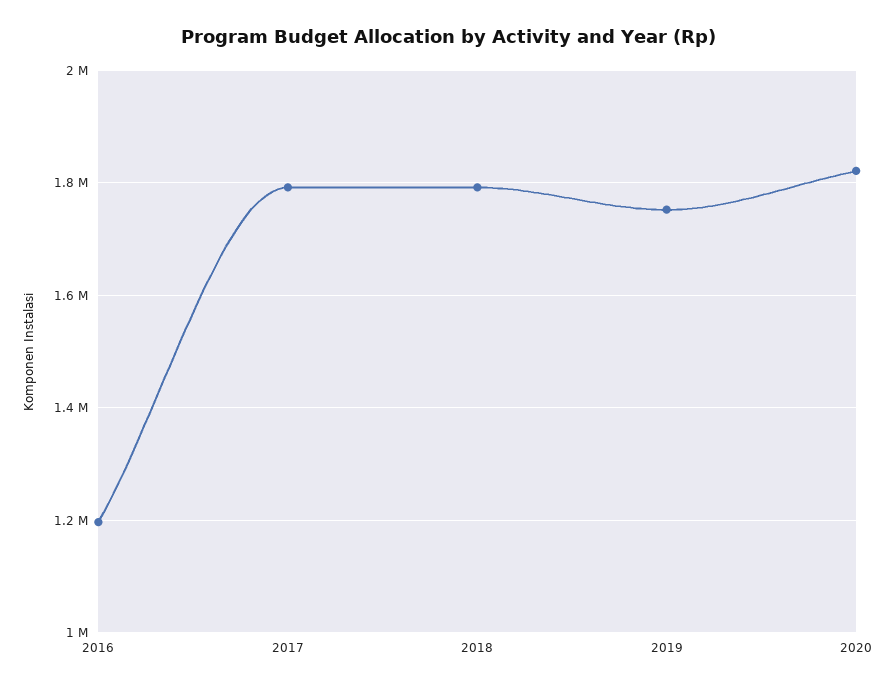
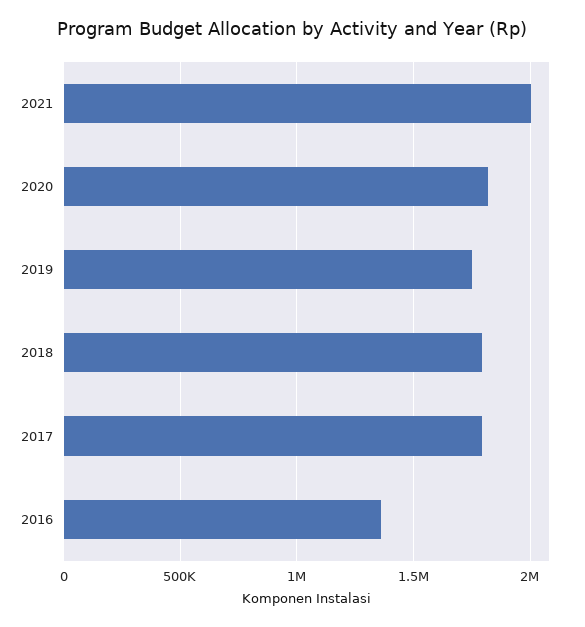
2016: 1200000 -> 1350000
2021: none -> 2000000

